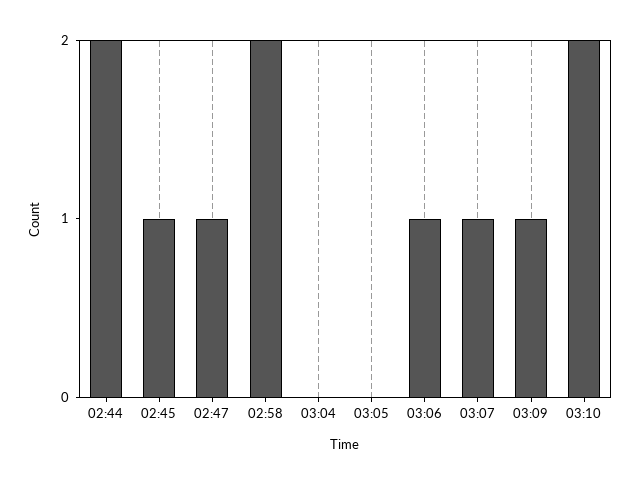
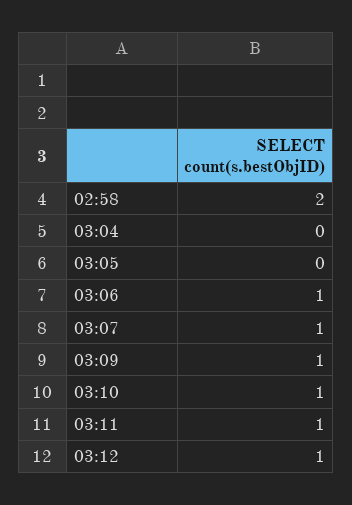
02:44: 2 -> none
02:45: 1 -> none
02:47: 1 -> none
03:10: 2 -> 1
03:11: none -> 1
03:12: none -> 1

